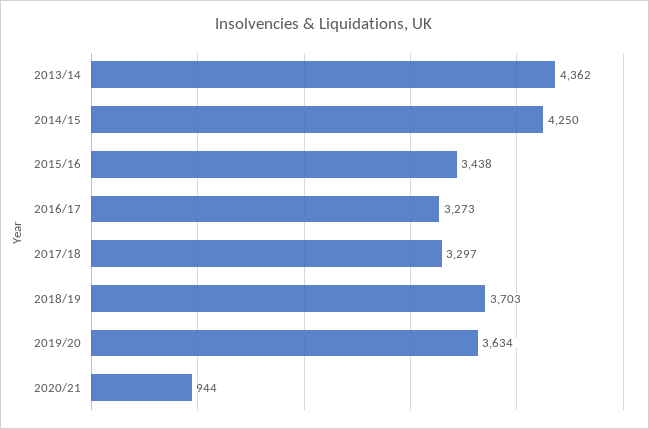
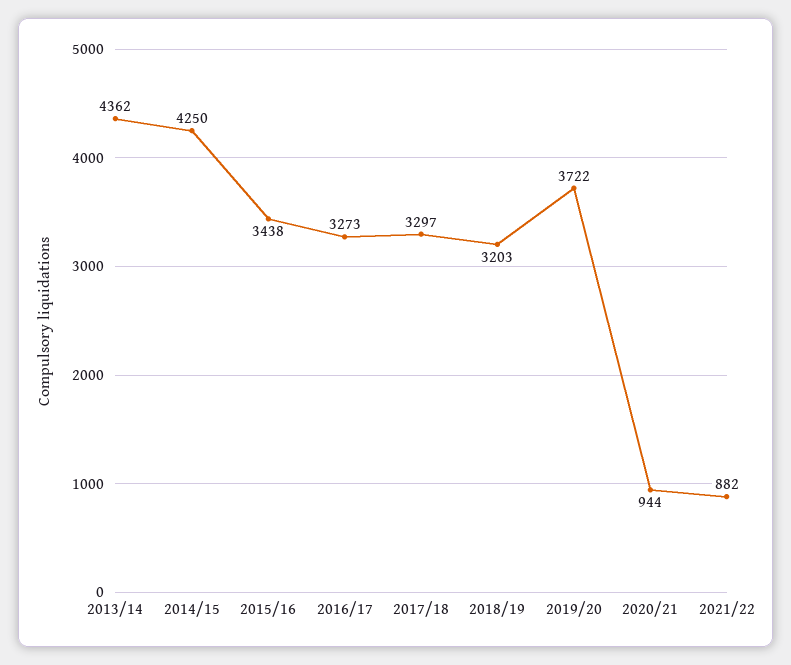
2018/19: 3703 -> 3203
2019/20: 3634 -> 3722
2021/22: none -> 882

